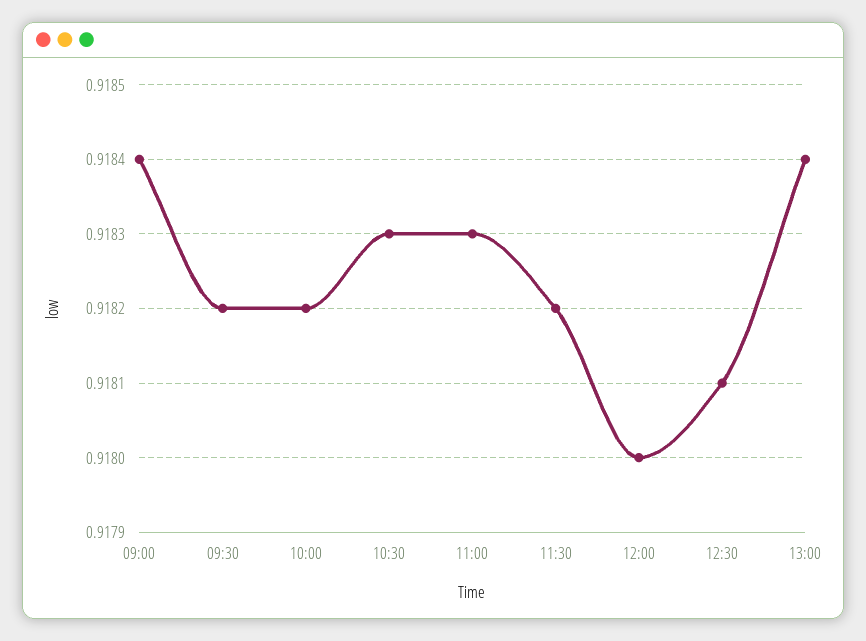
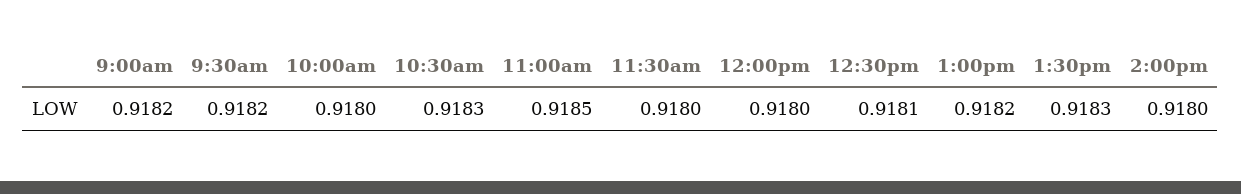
09:00: 0.9184 -> 0.9182
10:00: 0.9182 -> 0.918
11:00: 0.9183 -> 0.9185
11:30: 0.9182 -> 0.918
13:00: 0.9184 -> 0.9182
1:30pm: none -> 0.9183
2:00pm: none -> 0.918

